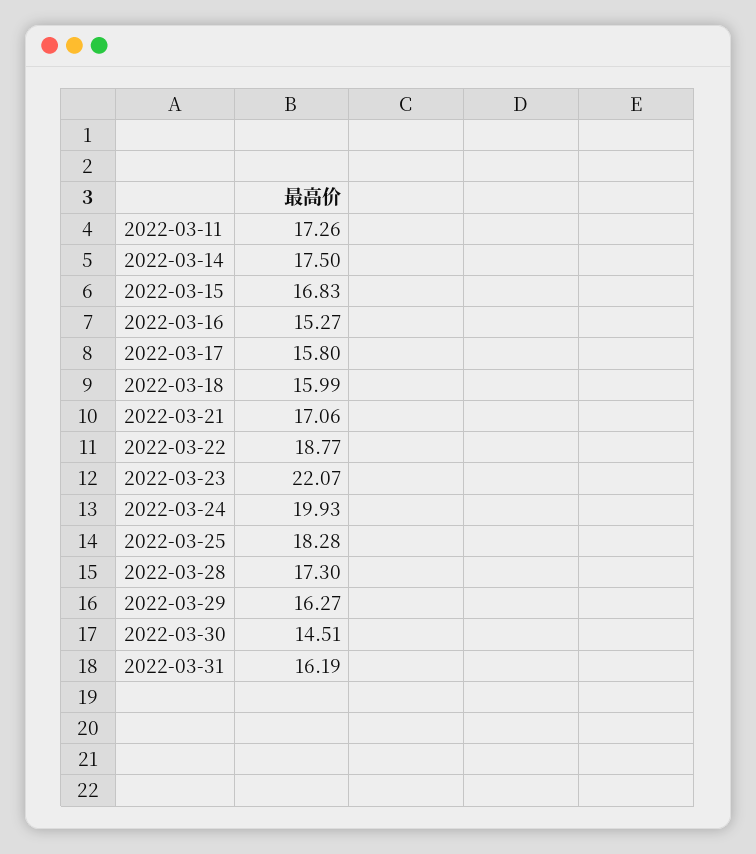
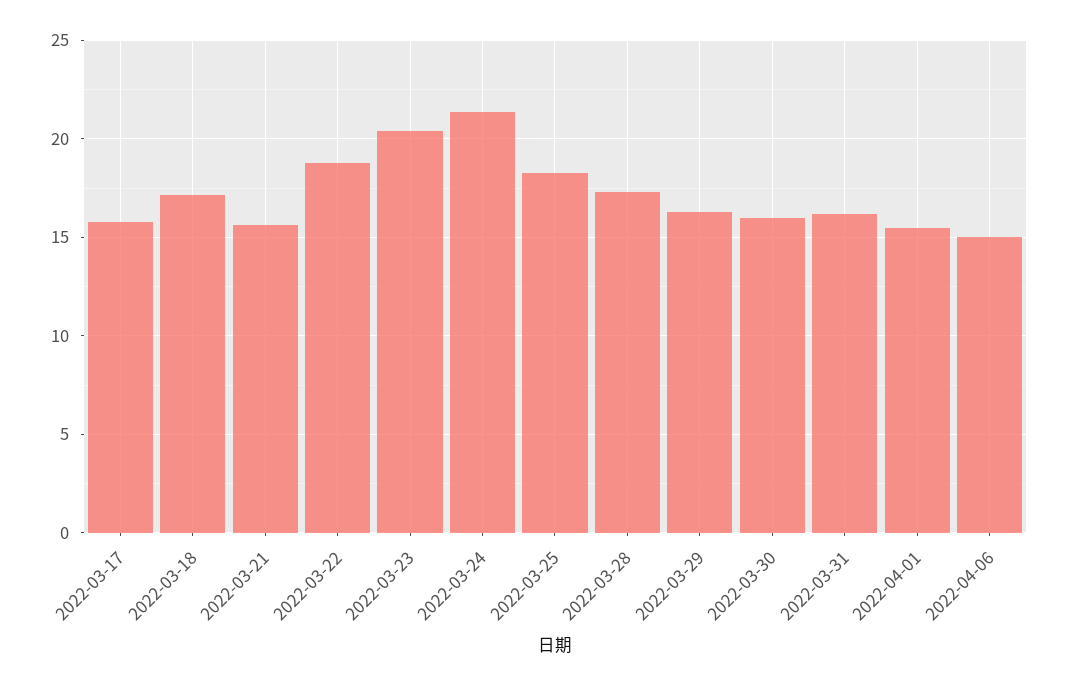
2022-03-11: 17.26 -> none
2022-03-14: 17.5 -> none
2022-03-15: 16.83 -> none
2022-03-16: 15.27 -> none
2022-03-18: 15.99 -> 17
2022-03-21: 17.06 -> 15.5
2022-03-23: 22.07 -> 20.5
2022-03-24: 19.93 -> 21.5
2022-03-30: 14.51 -> 16
2022-04-01: none -> 15.5
2022-04-06: none -> 15

